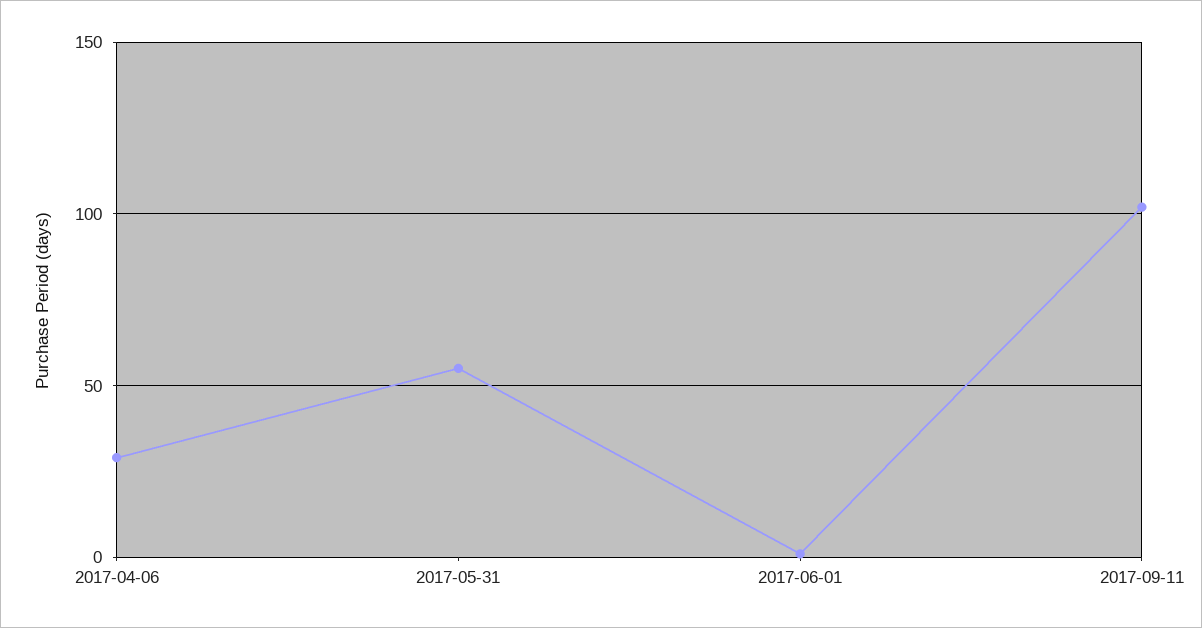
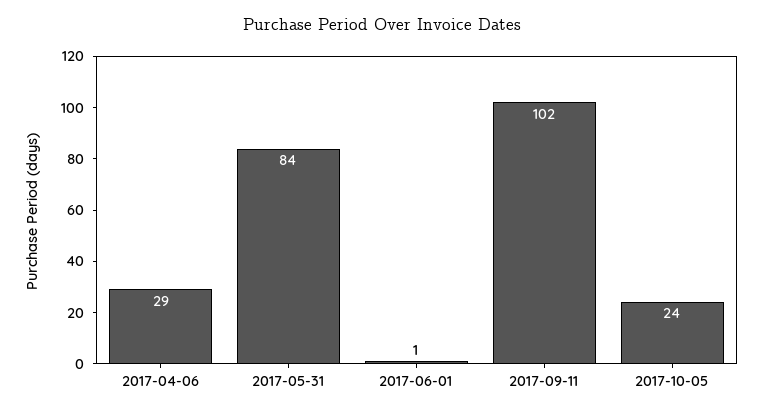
2017-05-31: 55 -> 84
2017-10-05: none -> 24

